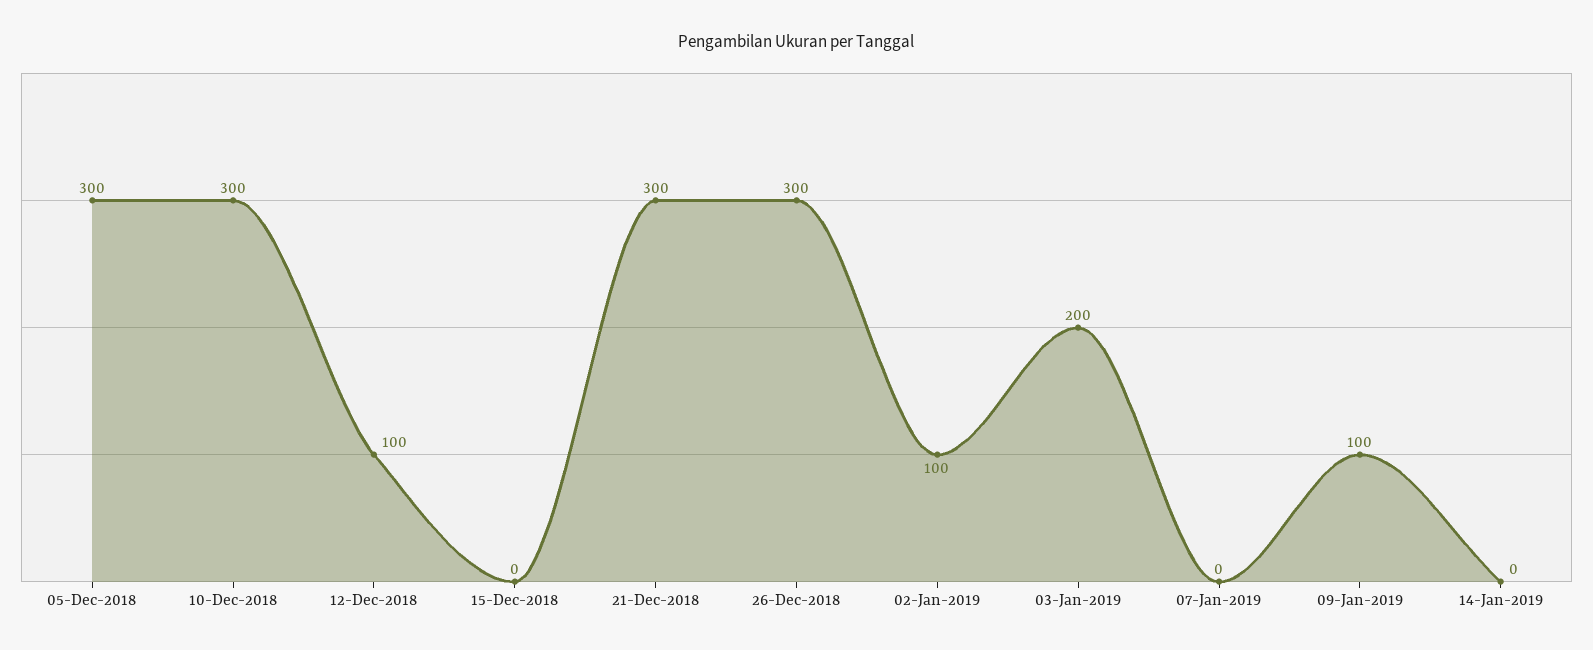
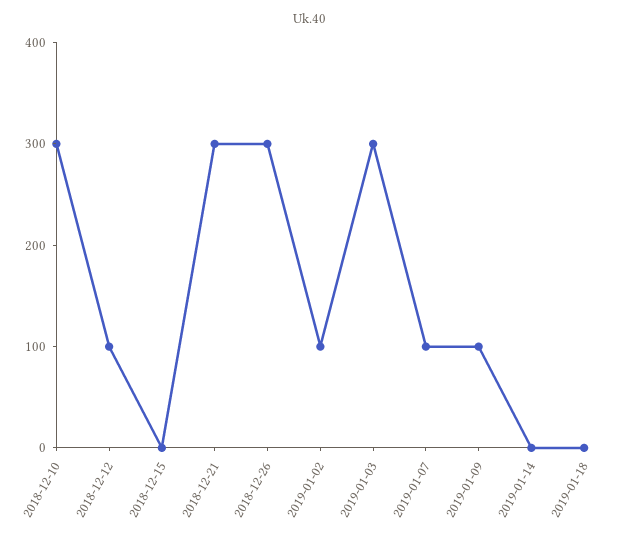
05-Dec-2018: 300 -> none
03-Jan-2019: 200 -> 300
07-Jan-2019: 0 -> 100
2019-01-18: none -> 0

